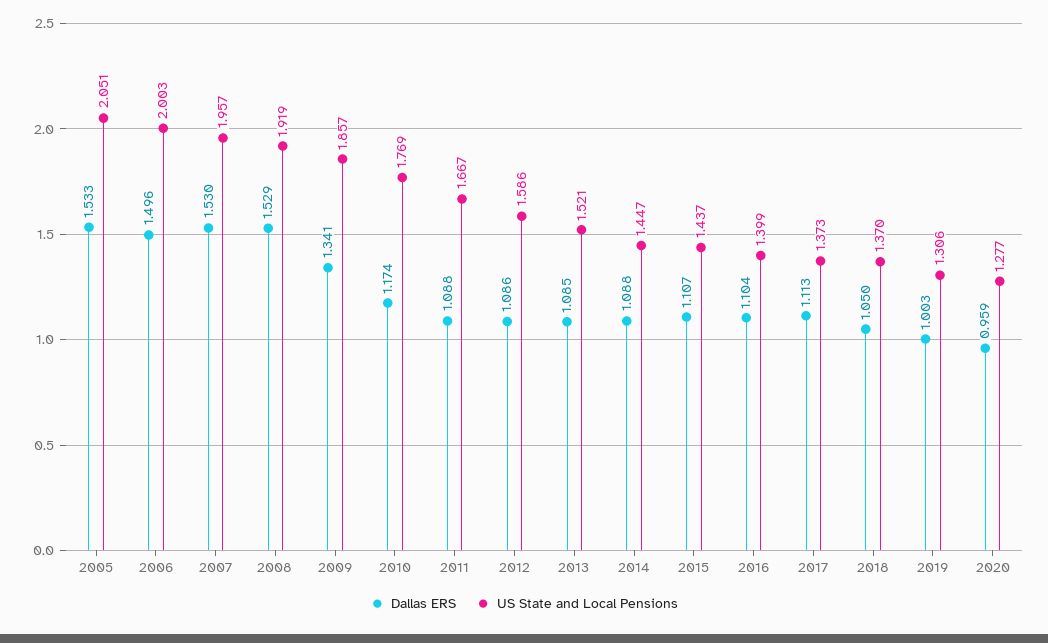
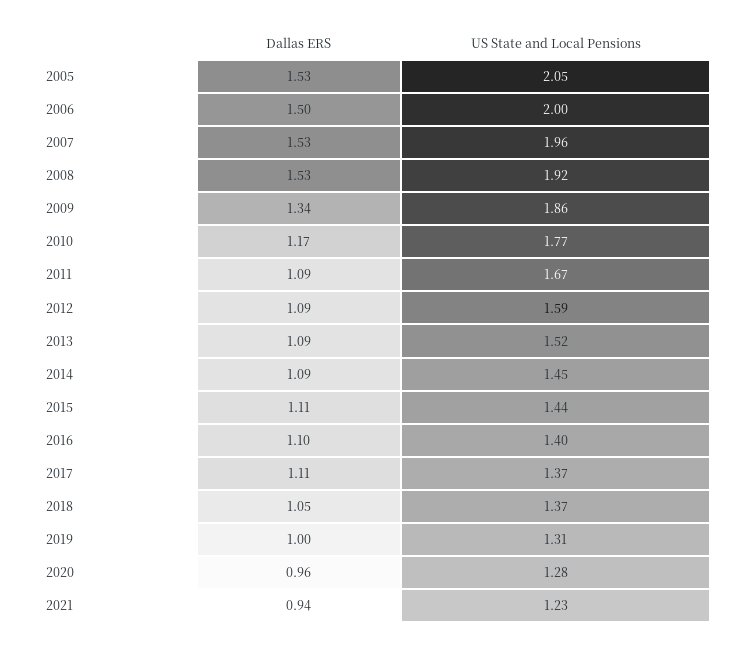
Dallas ERS, 2021: none -> 0.94
US State and Local Pensions, 2021: none -> 1.23

